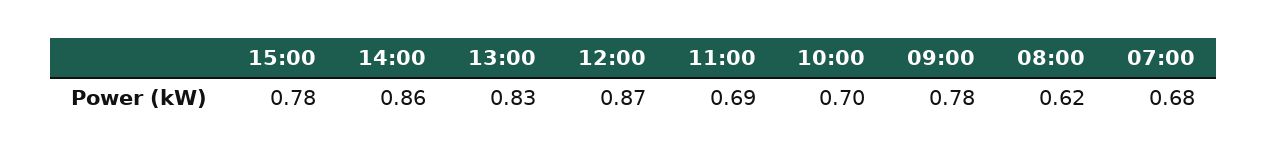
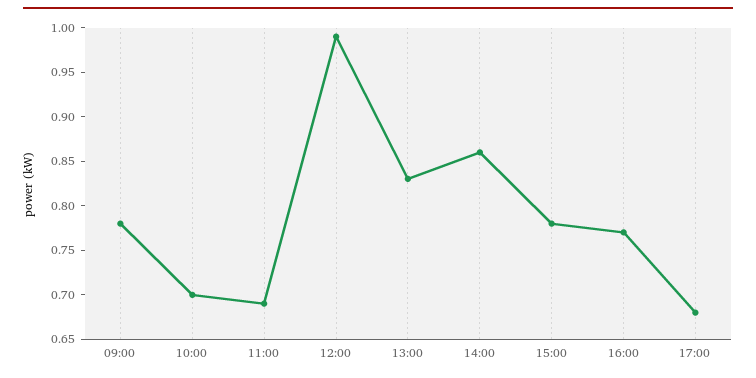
12:00: 0.87 -> 0.99
08:00: 0.62 -> none
07:00: 0.68 -> none
16:00: none -> 0.77
17:00: none -> 0.68

